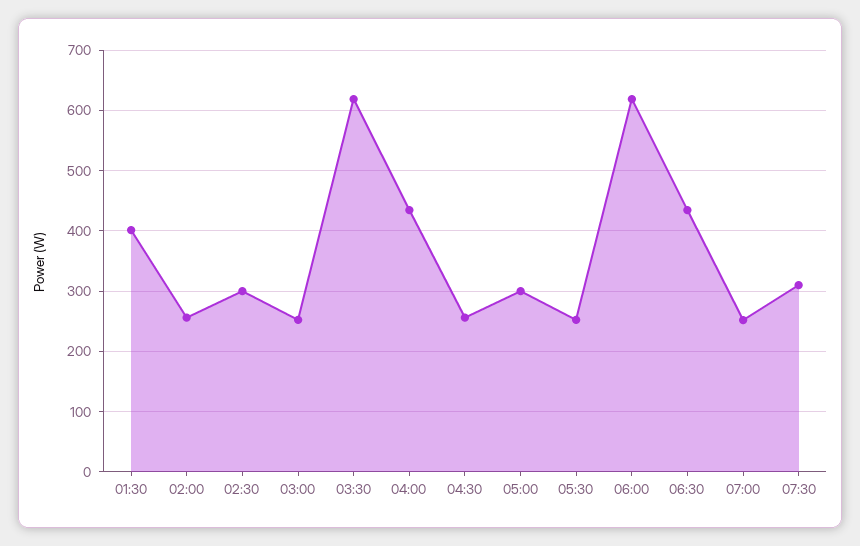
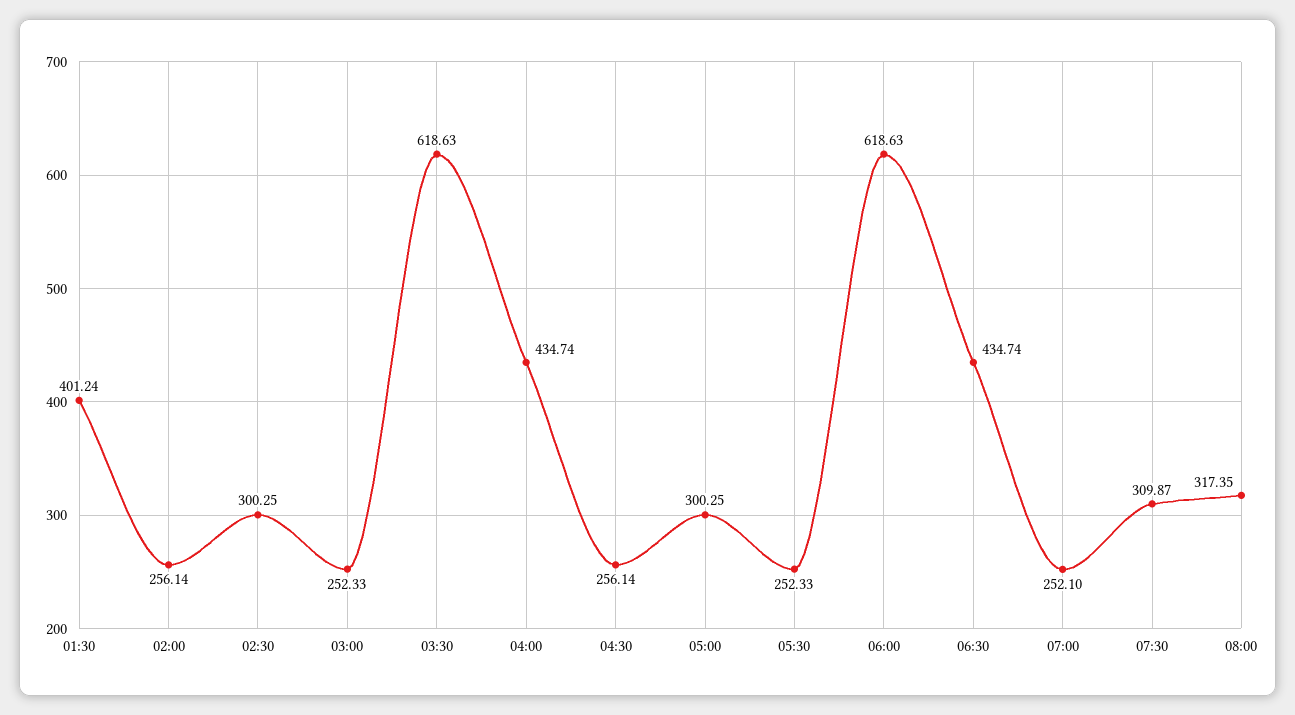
08:00: none -> 317.35

